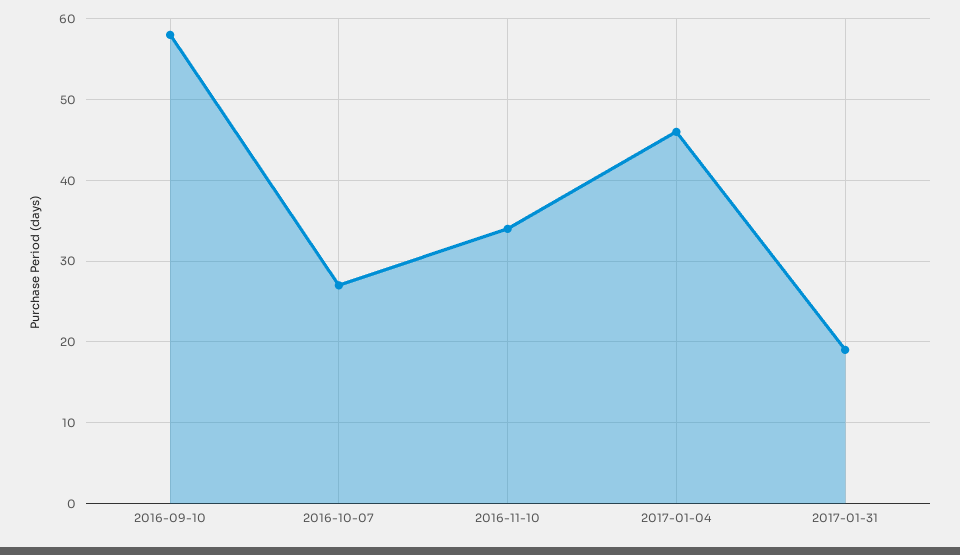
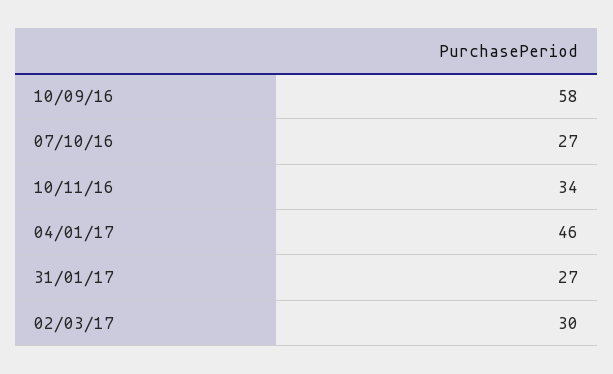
2017-01-31: 19 -> 27
02/03/17: none -> 30

